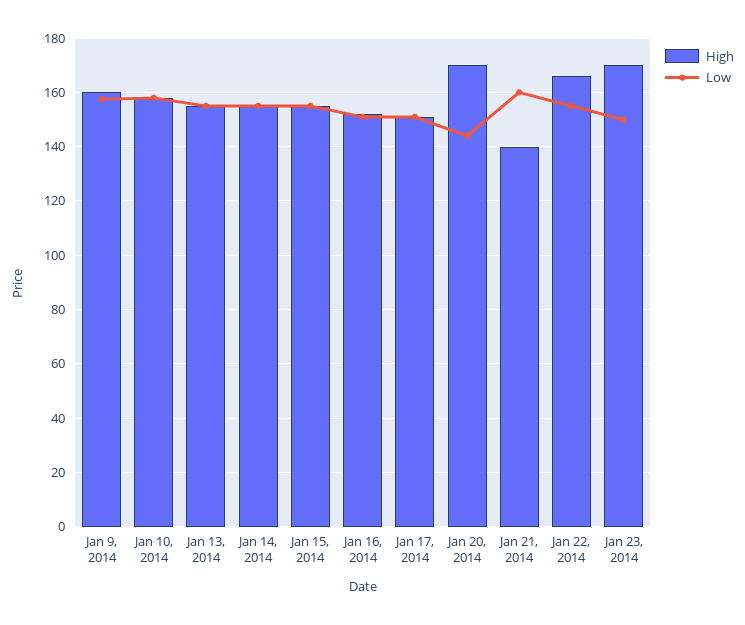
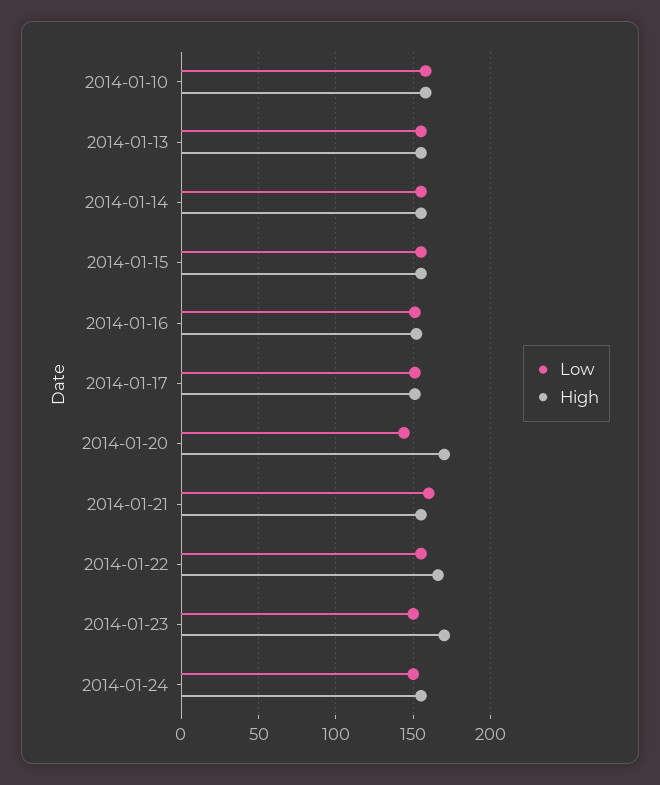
High, Jan 9, 2014: 160 -> none
Low, Jan 9, 2014: 157.5 -> none
High, Jan 21, 2014: 140 -> 155
Low, 2014-01-24: none -> 150
High, 2014-01-24: none -> 155

